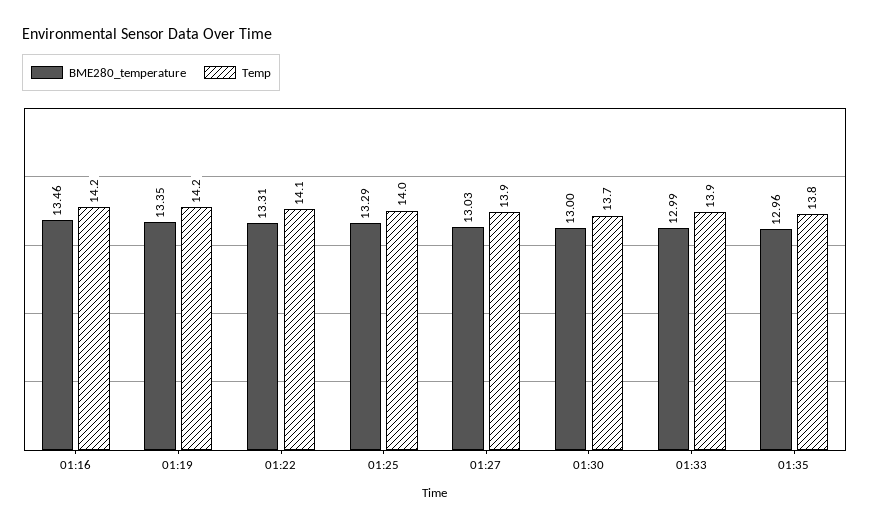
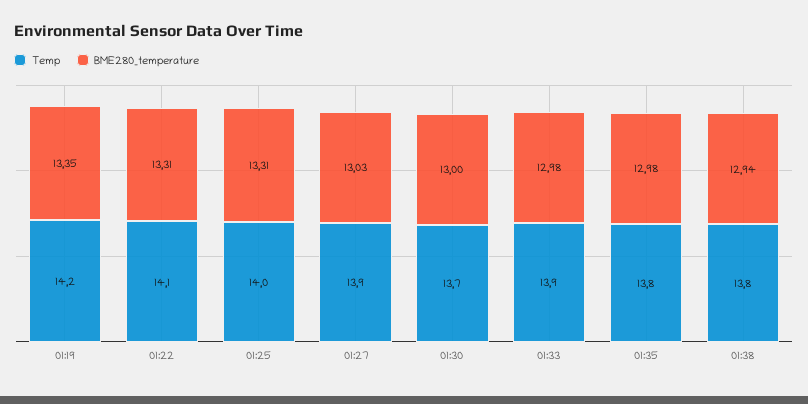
BME280_temperature, 01:16: 13.46 -> none
Temp, 01:16: 14.2 -> none
BME280_temperature, 01:25: 13.29 -> 13.31
BME280_temperature, 01:33: 12.99 -> 12.98
BME280_temperature, 01:35: 12.96 -> 12.98
Temp, 01:38: none -> 13.8
BME280_temperature, 01:38: none -> 12.94

